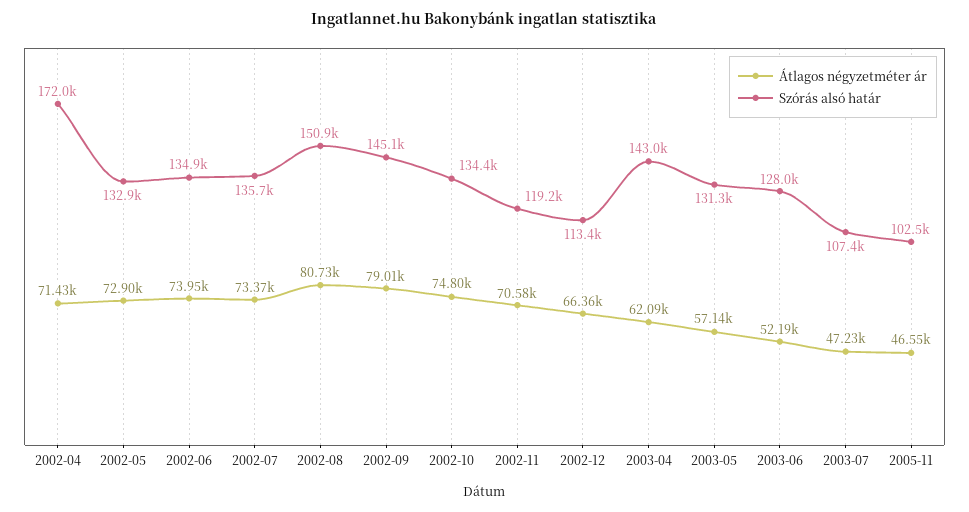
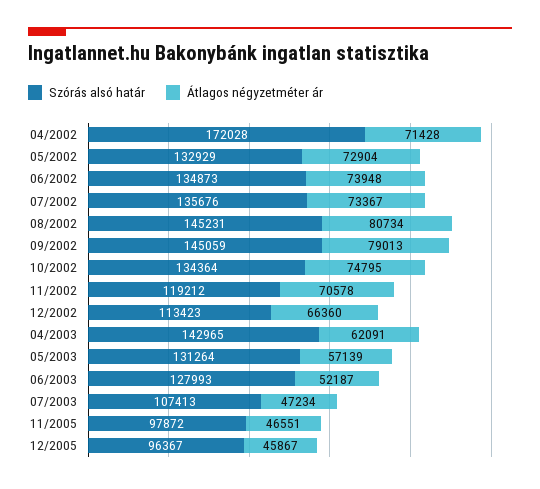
Szórás alsó határ, 2002-08: 150900 -> 145231
Szórás alsó határ, 2005-11: 102500 -> 97872
Szórás alsó határ, 12/2005: none -> 96367
Átlagos négyzetméter ár, 12/2005: none -> 45867

